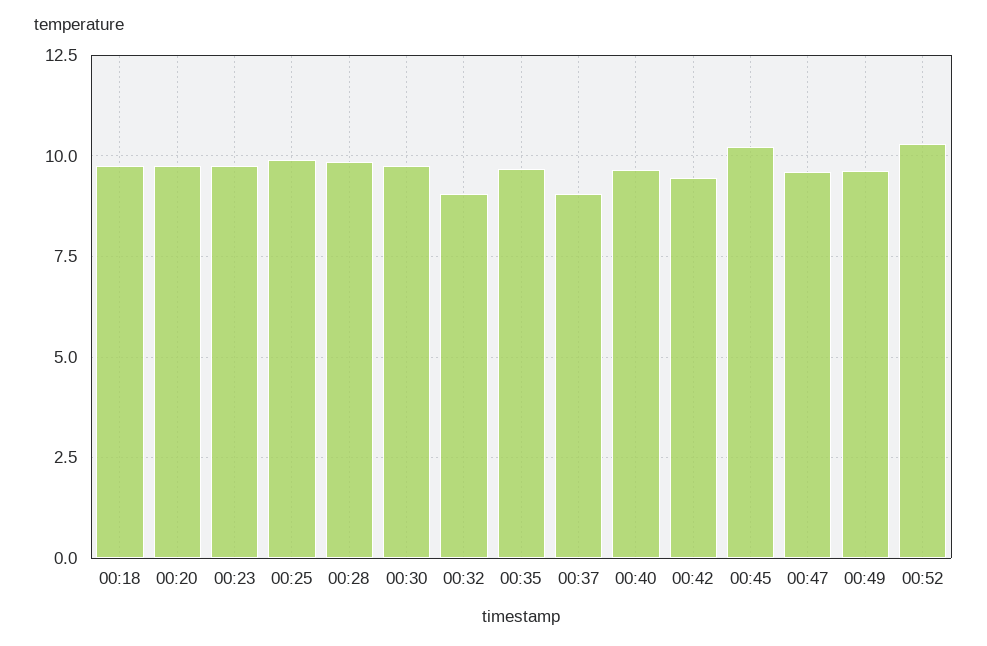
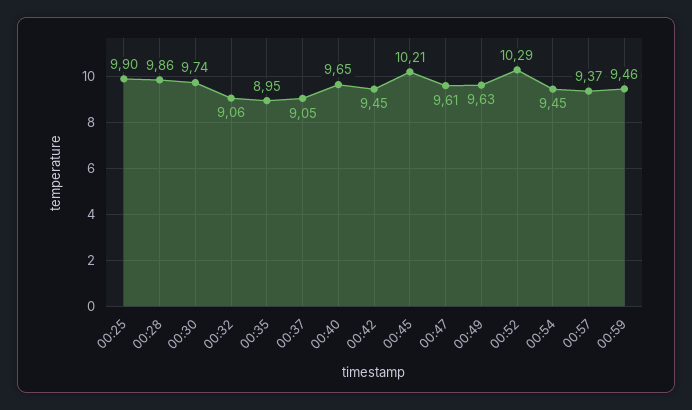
00:18: 9.75 -> none
00:20: 9.75 -> none
00:23: 9.75 -> none
00:35: 9.75 -> 8.95
00:54: none -> 9.45
00:57: none -> 9.37
00:59: none -> 9.46

